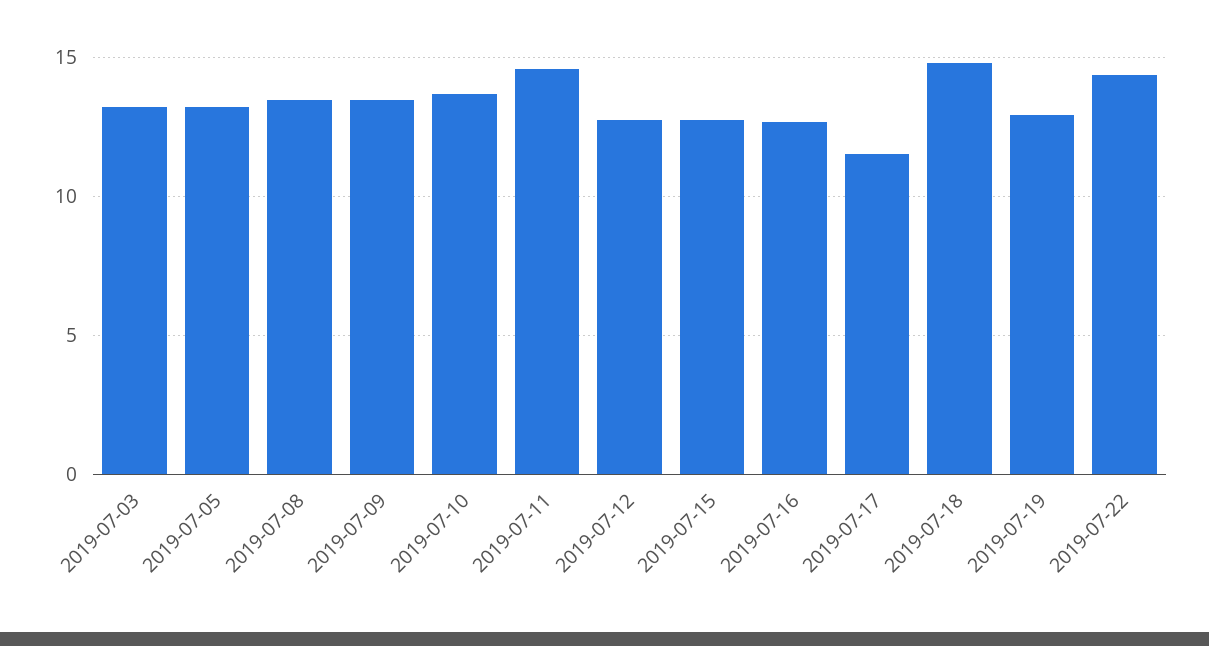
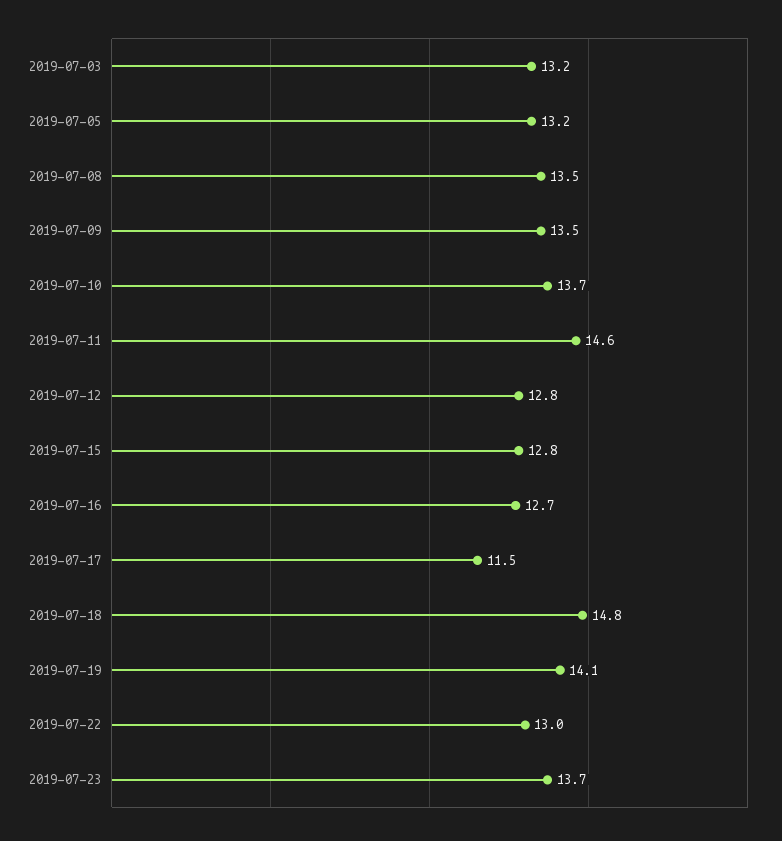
2019-07-19: 13 -> 14.1
2019-07-22: 14.5 -> 13
2019-07-23: none -> 13.7

